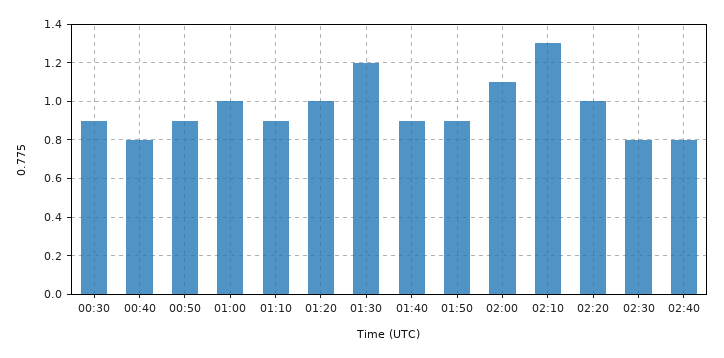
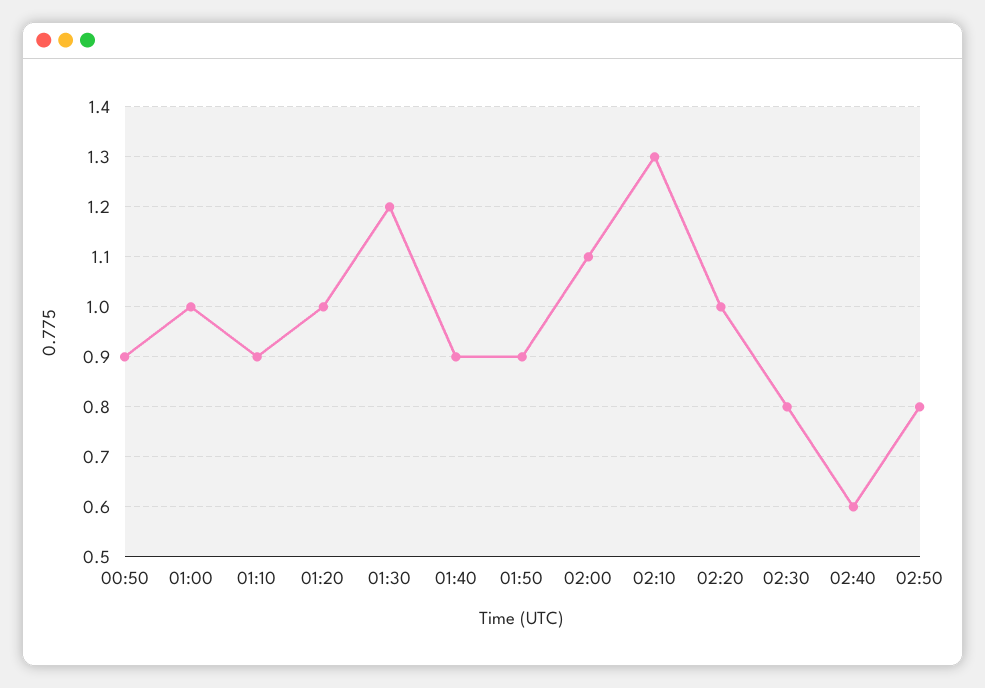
00:30: 0.9 -> none
00:40: 0.8 -> none
02:40: 0.8 -> 0.6
02:50: none -> 0.8

